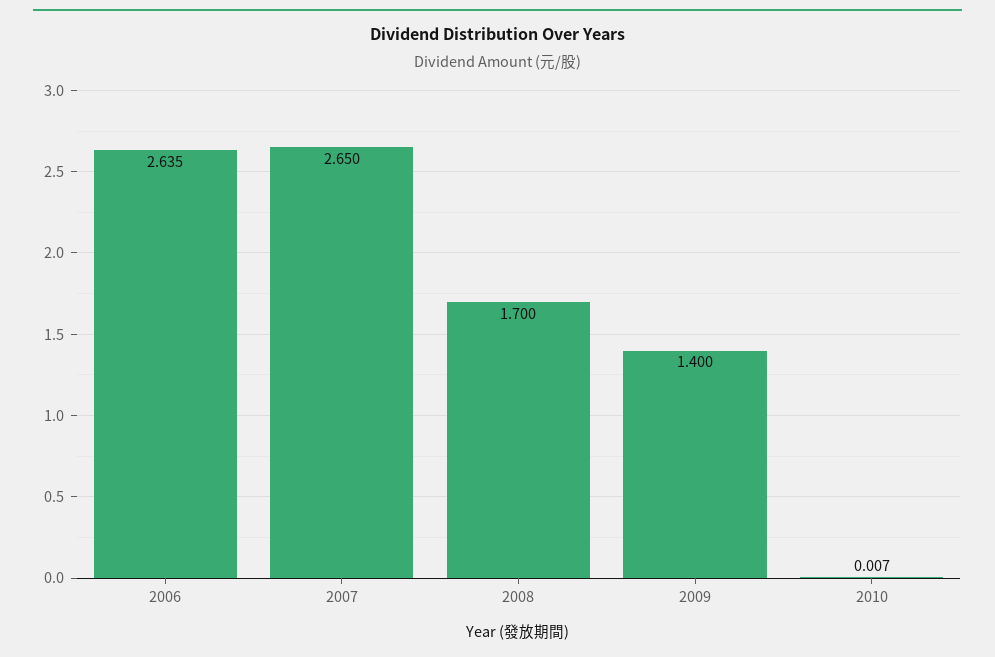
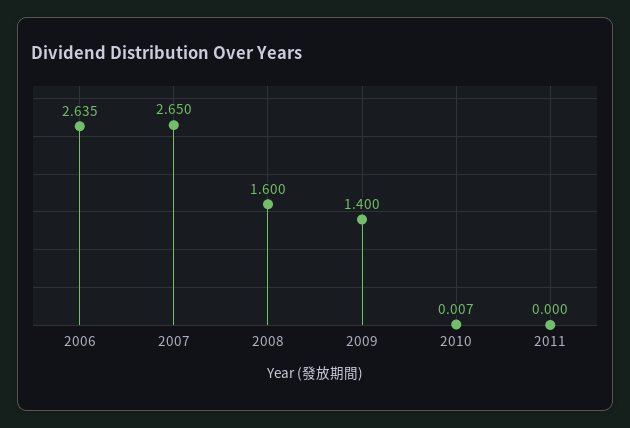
2008: 1.7 -> 1.6
2011: none -> 0

